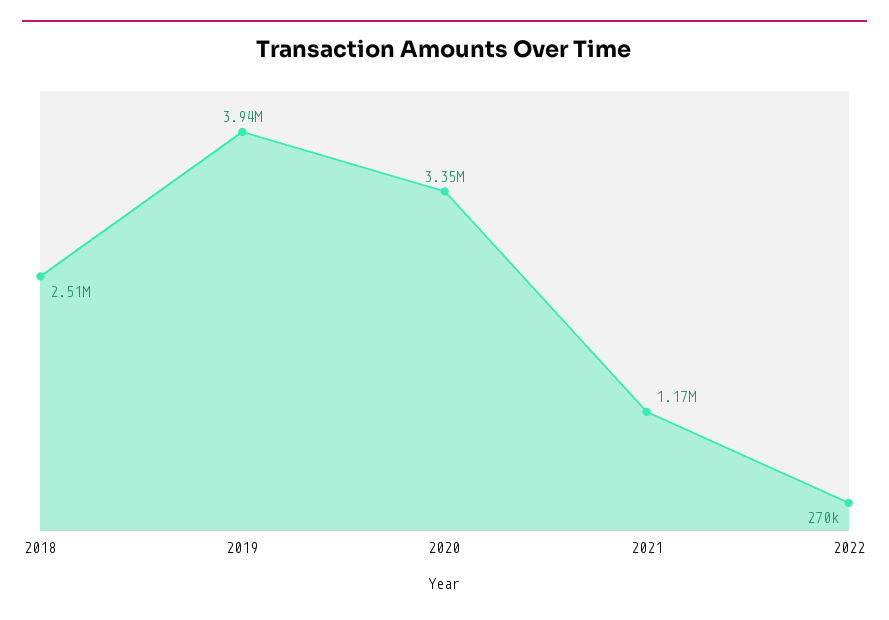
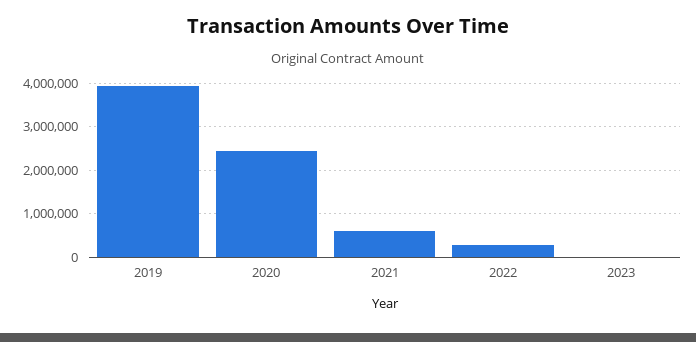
2018: 2510000 -> none
2020: 3350000 -> 2400000
2021: 1170000 -> 600000
2023: none -> 0

